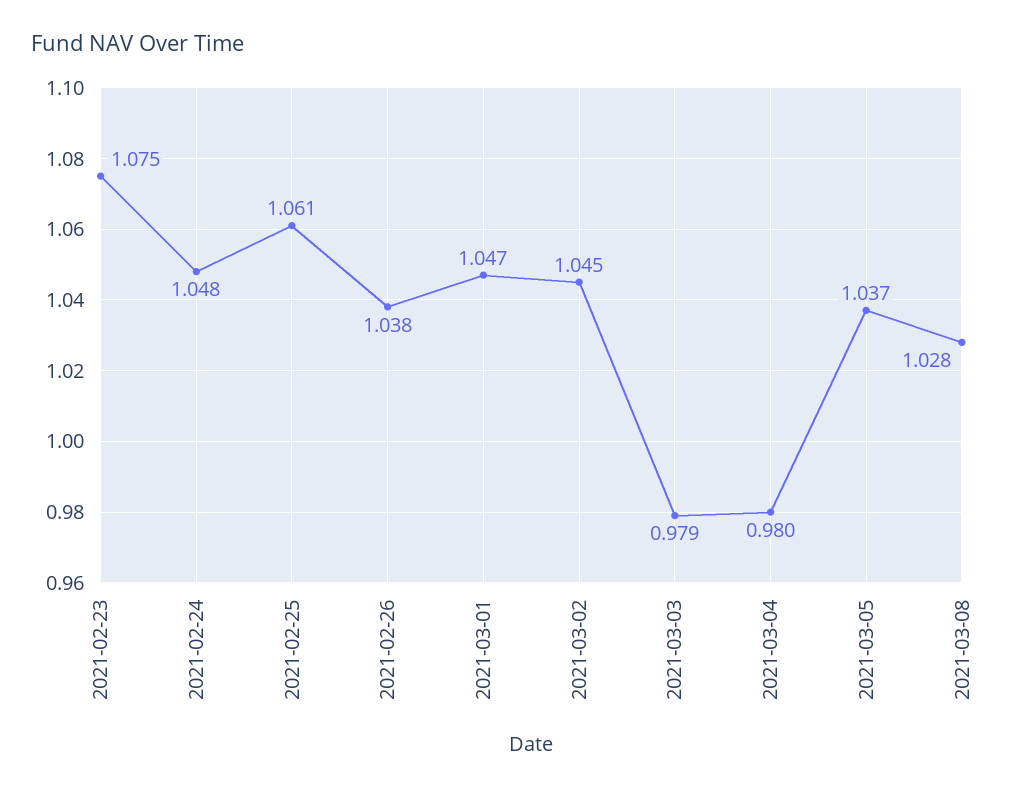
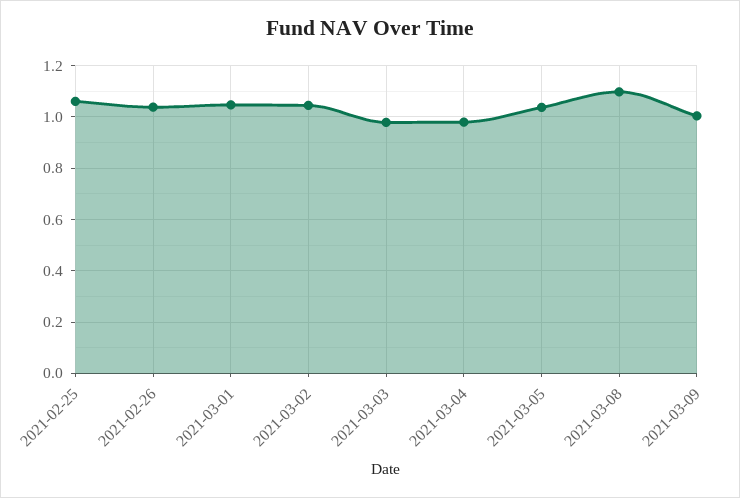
2021-02-23: 1.075 -> none
2021-02-24: 1.048 -> none
2021-03-08: 1.028 -> 1.1
2021-03-09: none -> 1

